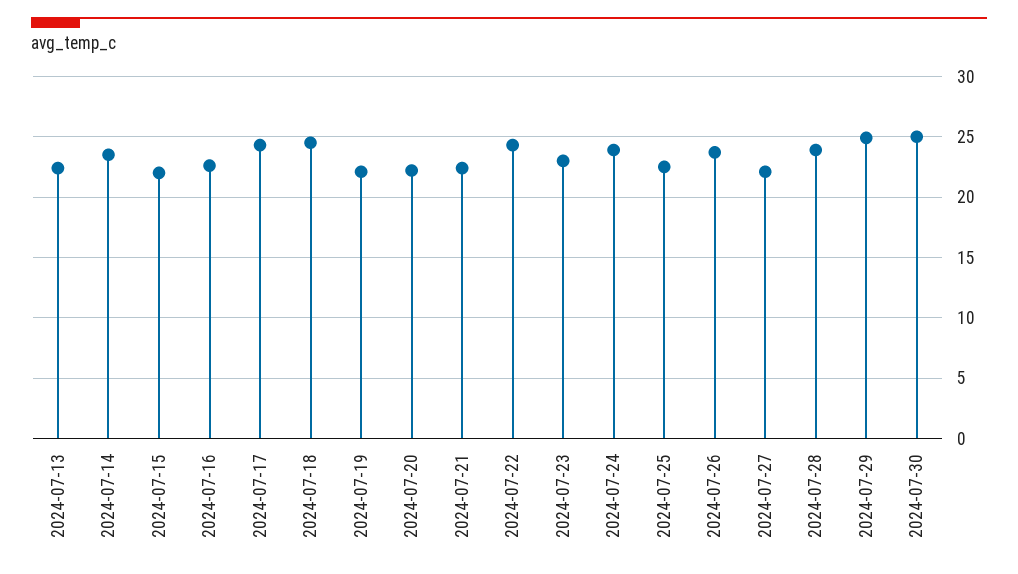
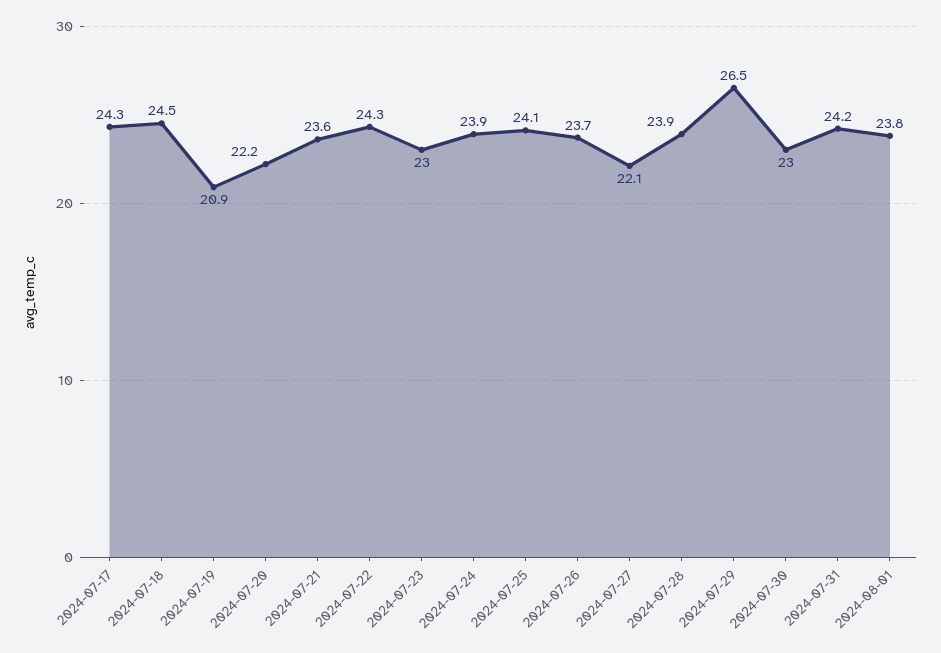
2024-07-13: 22.5 -> none
2024-07-14: 23.5 -> none
2024-07-15: 22 -> none
2024-07-16: 22.5 -> none
2024-07-19: 22 -> 20.9
2024-07-21: 22.5 -> 23.6
2024-07-25: 22.5 -> 24.1
2024-07-29: 25 -> 26.5
2024-07-30: 25 -> 23
2024-07-31: none -> 24.2
2024-08-01: none -> 23.8

